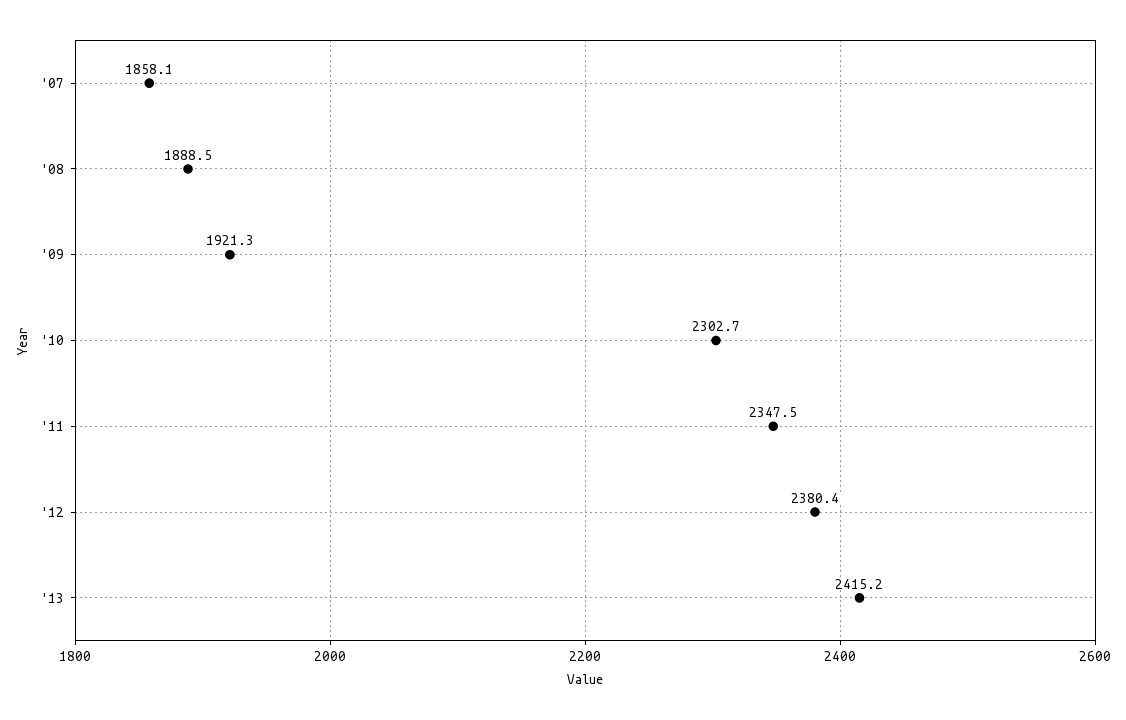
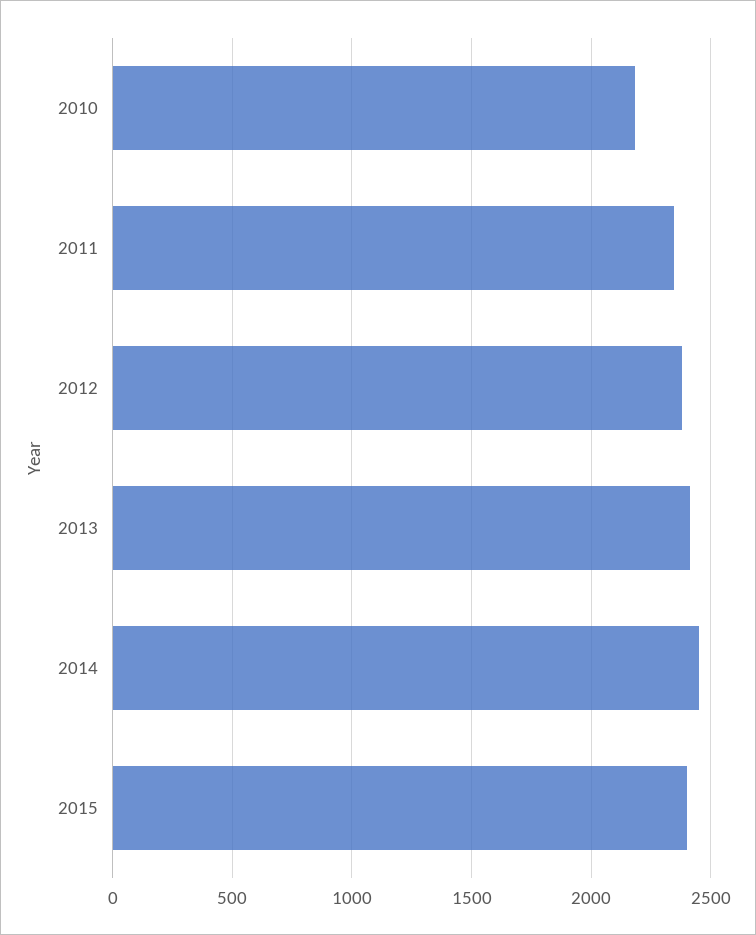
'07: 1858.1 -> none
'08: 1888.5 -> none
'09: 1921.3 -> none
'10: 2302.7 -> 2200
2014: none -> 2450
2015: none -> 2400

